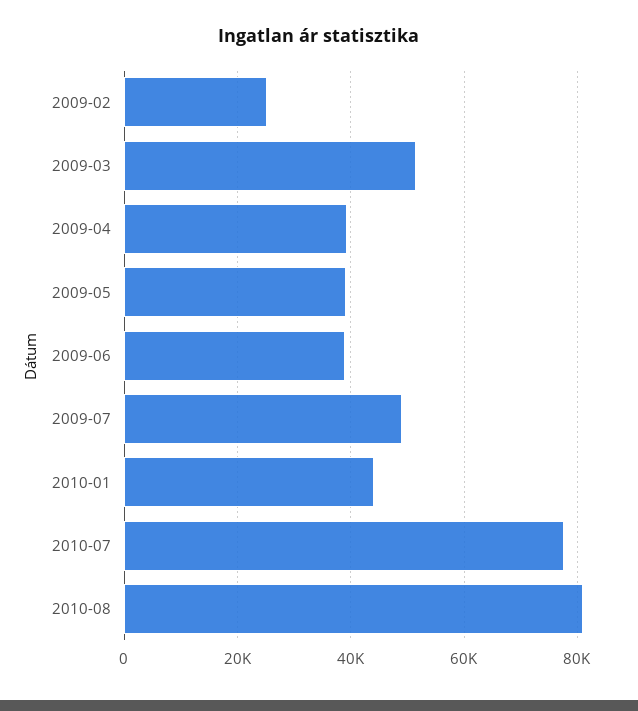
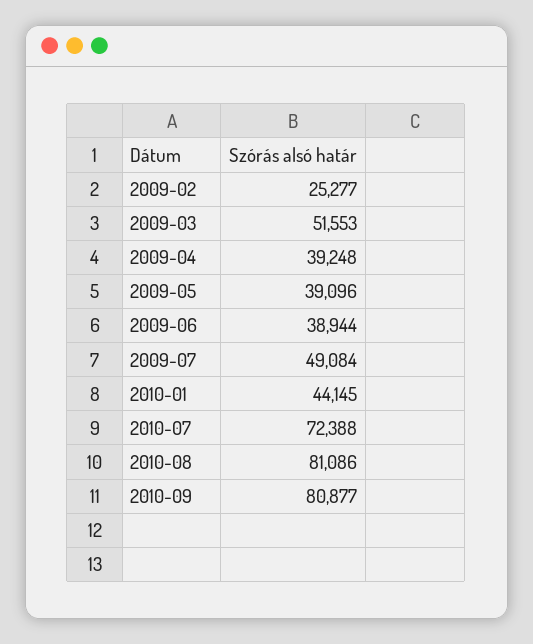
2010-07: 78000 -> 72388
2010-09: none -> 80877

